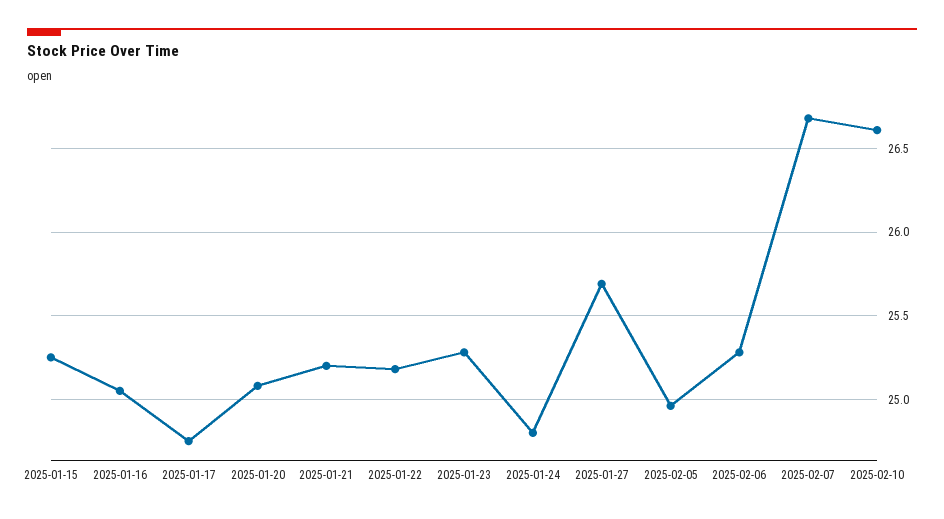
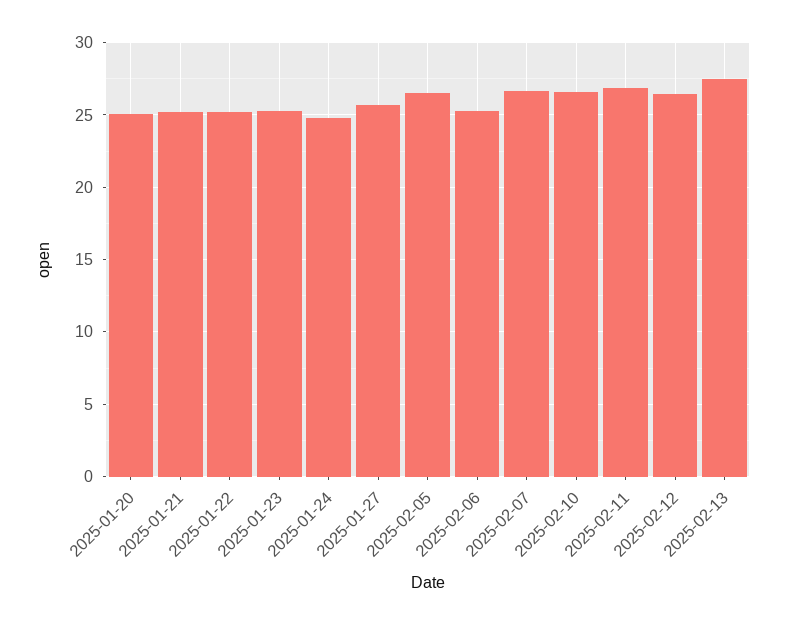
2025-01-15: 25.25 -> none
2025-01-16: 25.05 -> none
2025-01-17: 24.75 -> none
2025-02-05: 24.95 -> 26.5
2025-02-11: none -> 27
2025-02-12: none -> 26.5
2025-02-13: none -> 27.5

